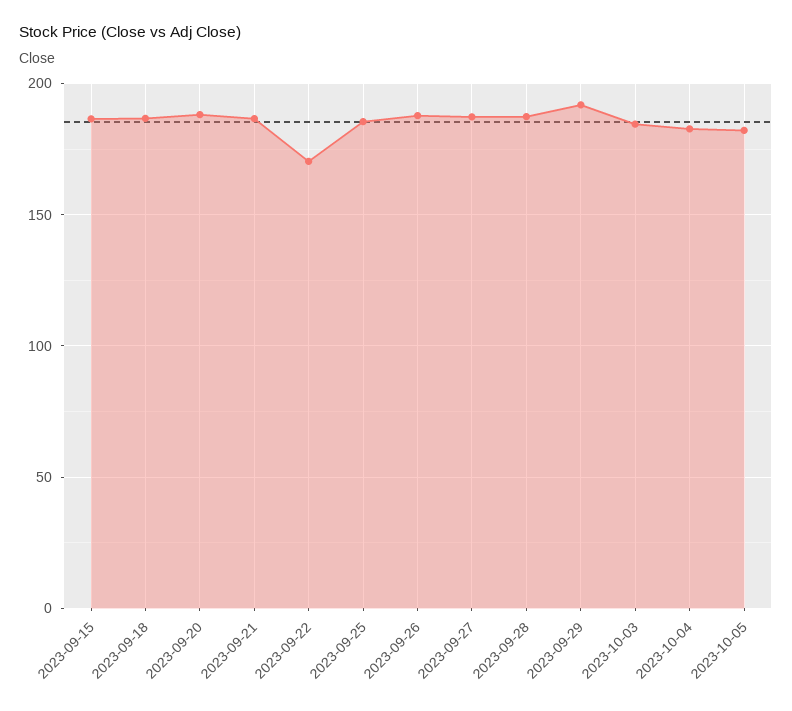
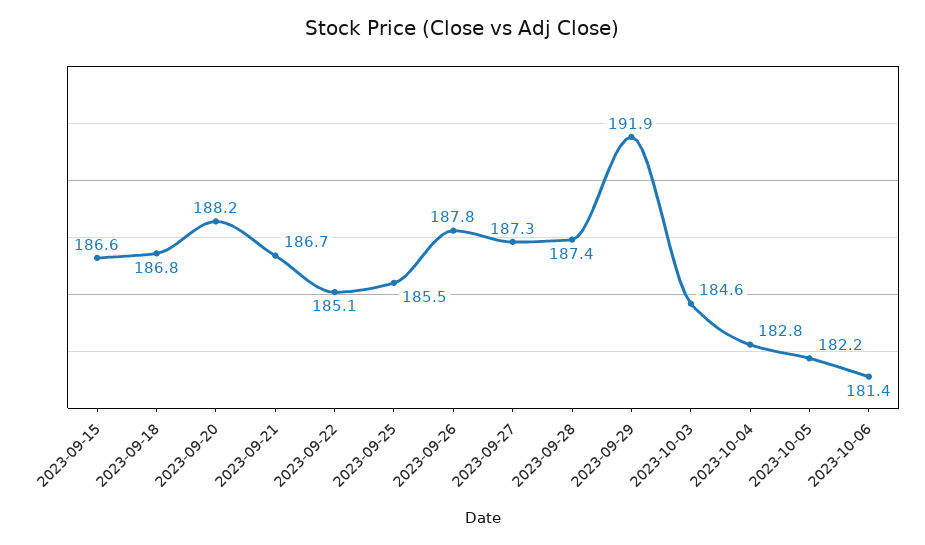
2023-09-22: 170 -> 185.1
2023-10-06: none -> 181.4

